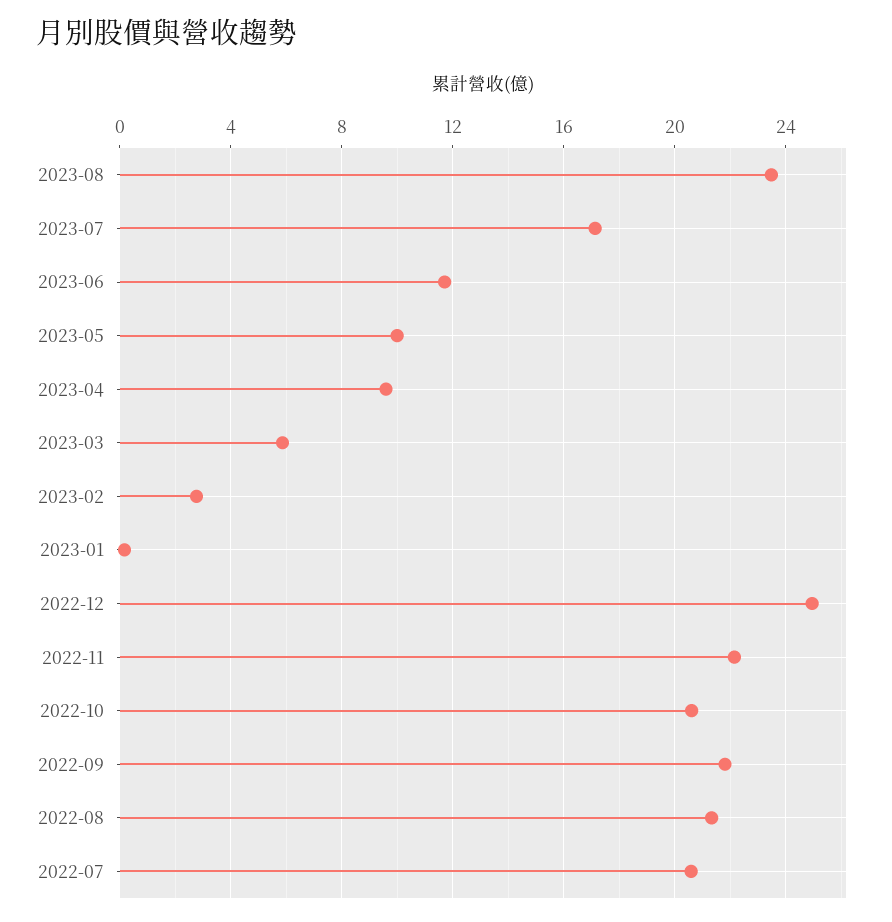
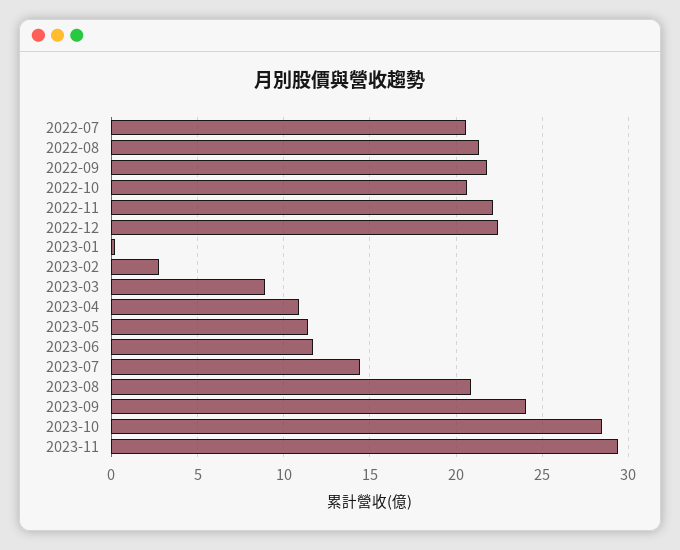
2023-08: 23.5 -> 21
2023-07: 17 -> 14.5
2023-05: 10 -> 11.5
2023-04: 9.5 -> 11
2023-03: 6 -> 9
2022-12: 25 -> 22.5
2023-09: none -> 24
2023-10: none -> 28.5
2023-11: none -> 29.5

